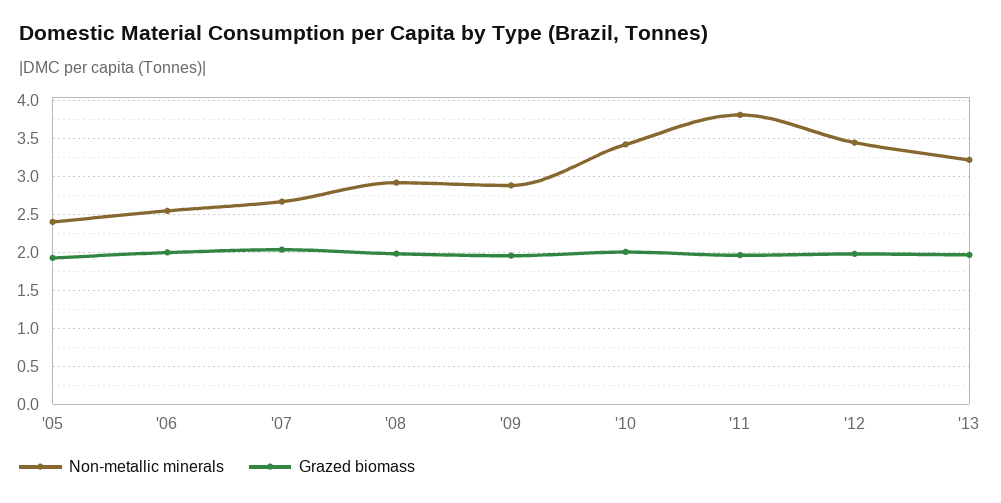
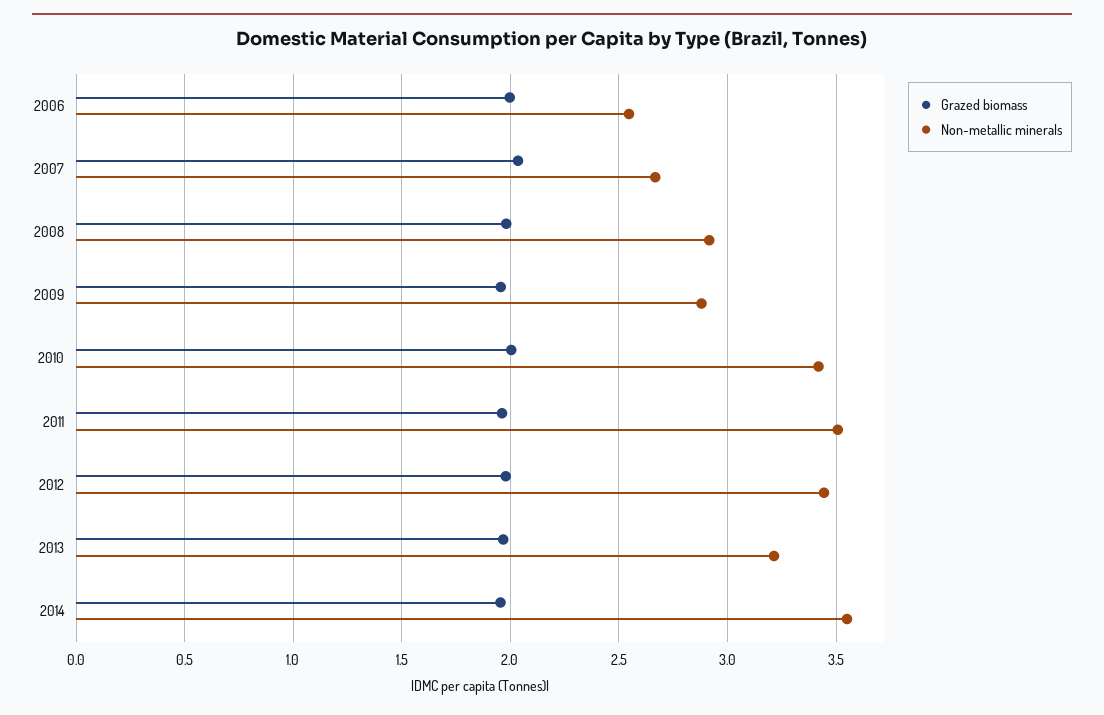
Non-metallic minerals, '05: 2.4 -> none
Grazed biomass, '05: 1.9 -> none
Non-metallic minerals, '11: 3.8 -> 3.5
Grazed biomass, 2014: none -> 1.95
Non-metallic minerals, 2014: none -> 3.55

